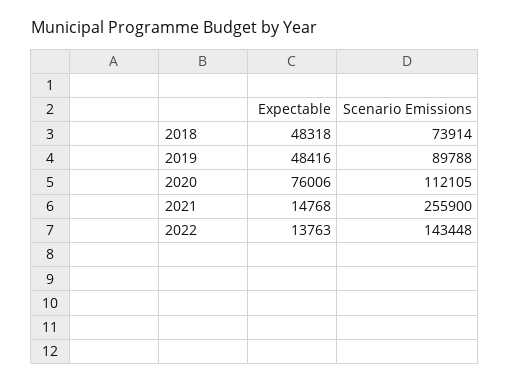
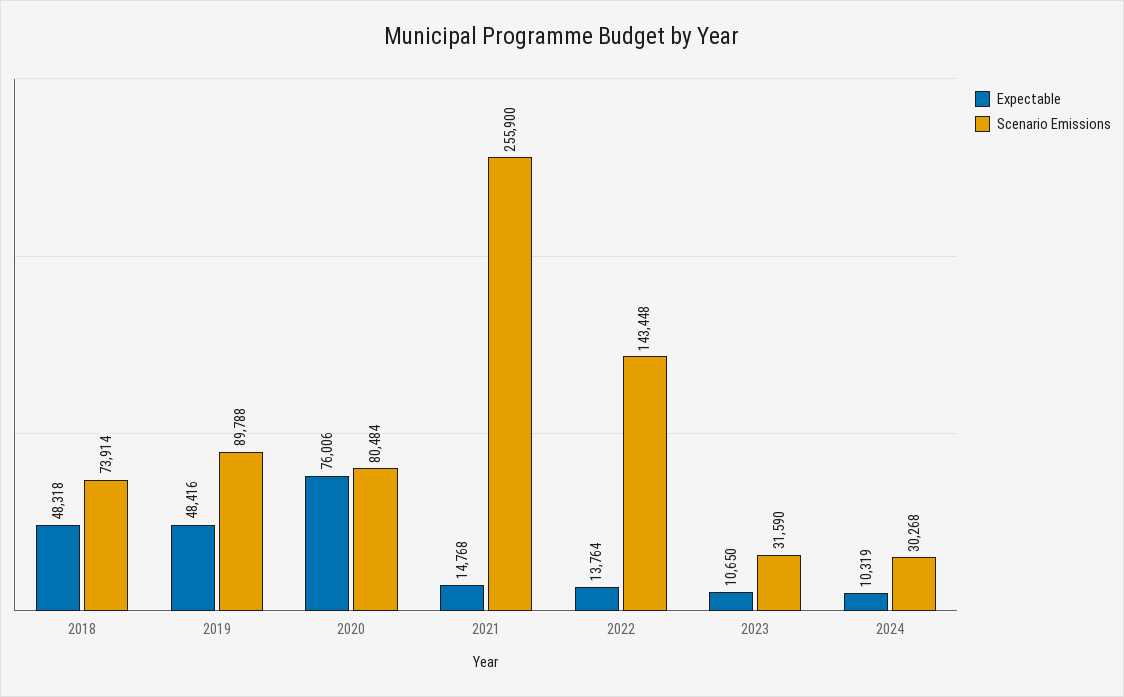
Scenario Emissions, 2020: 112105 -> 80484
Expectable, 2022: 13763 -> 13764
Expectable, 2023: none -> 10650
Scenario Emissions, 2023: none -> 31590
Expectable, 2024: none -> 10319
Scenario Emissions, 2024: none -> 30268

